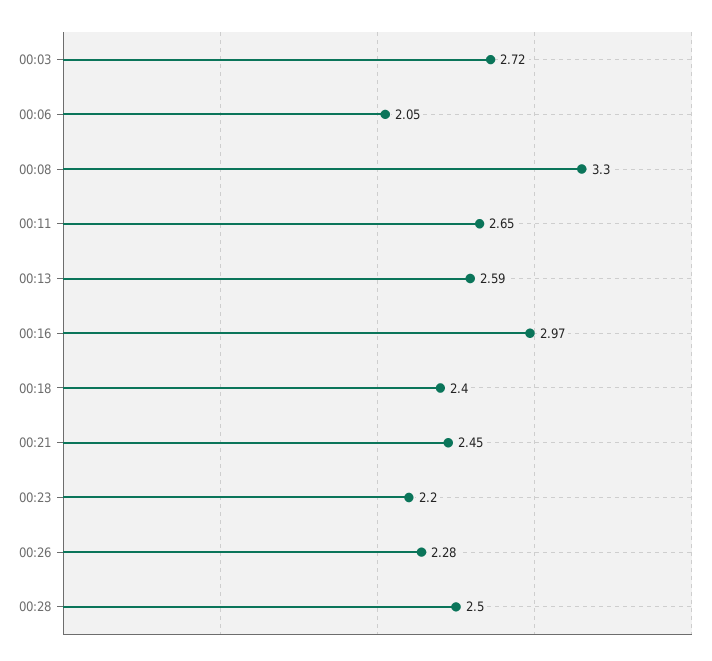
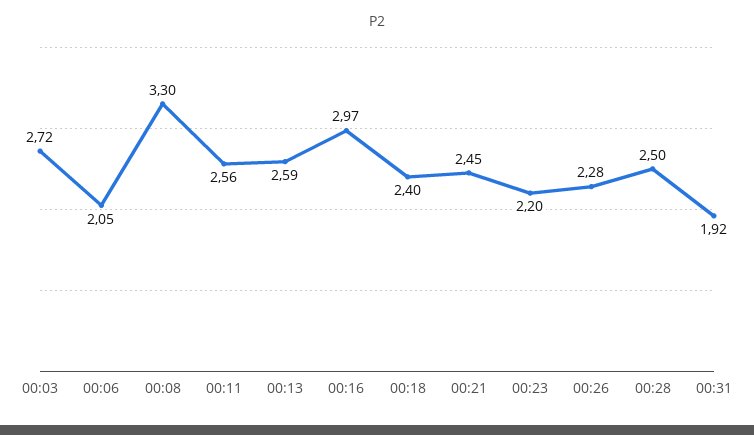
00:11: 2.65 -> 2.56
00:31: none -> 1.92

